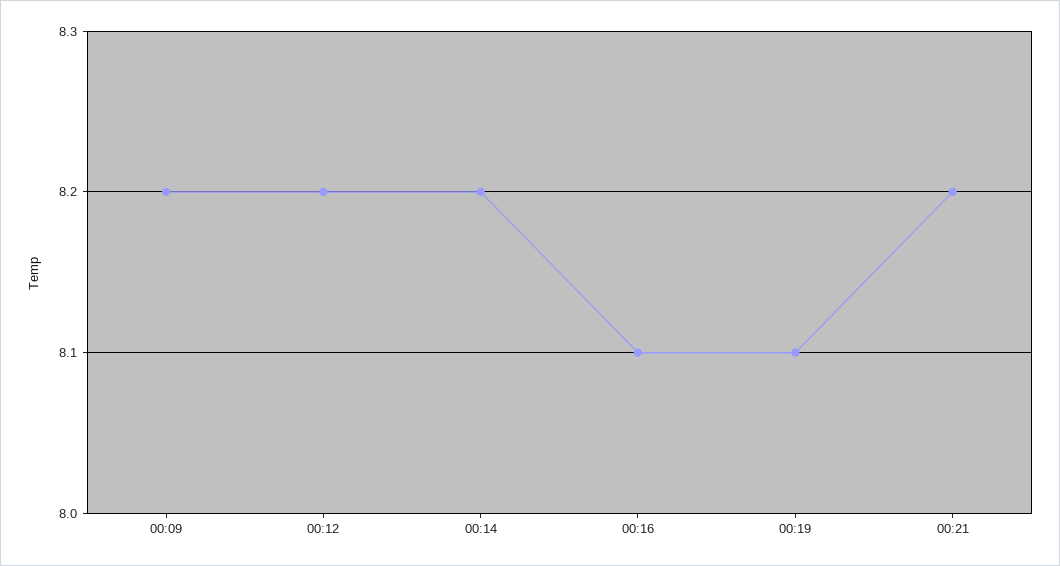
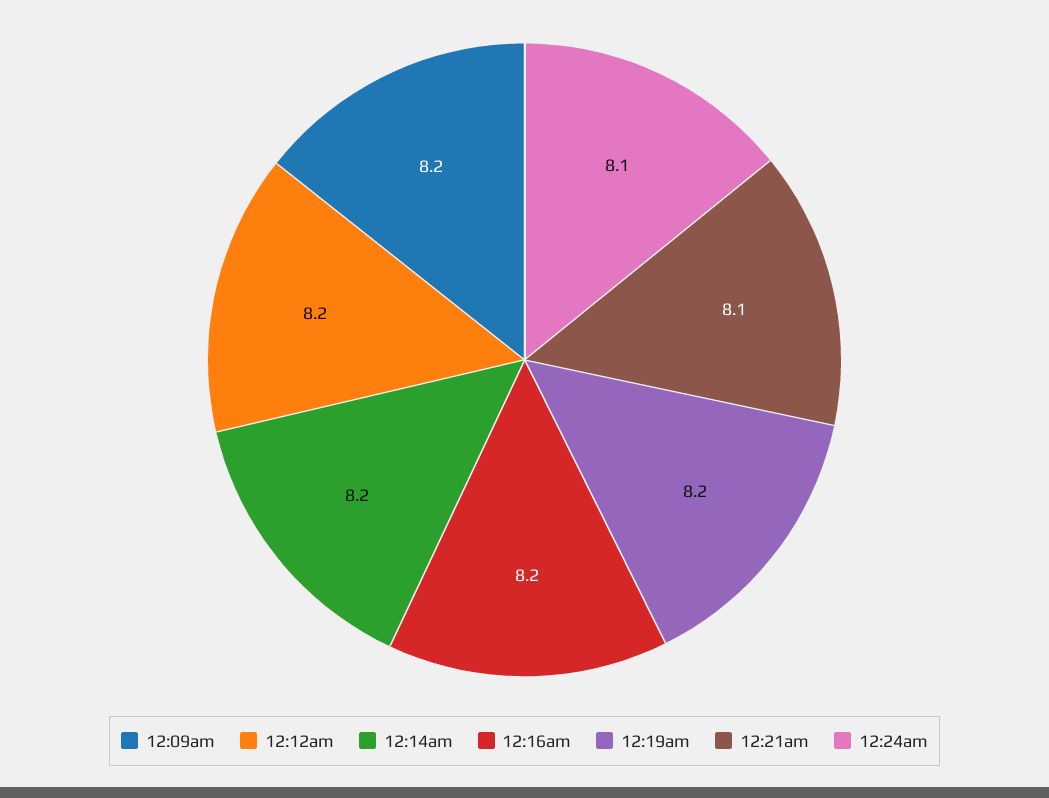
00:16: 8.1 -> 8.2
00:19: 8.1 -> 8.2
00:21: 8.2 -> 8.1
12:24am: none -> 8.1

